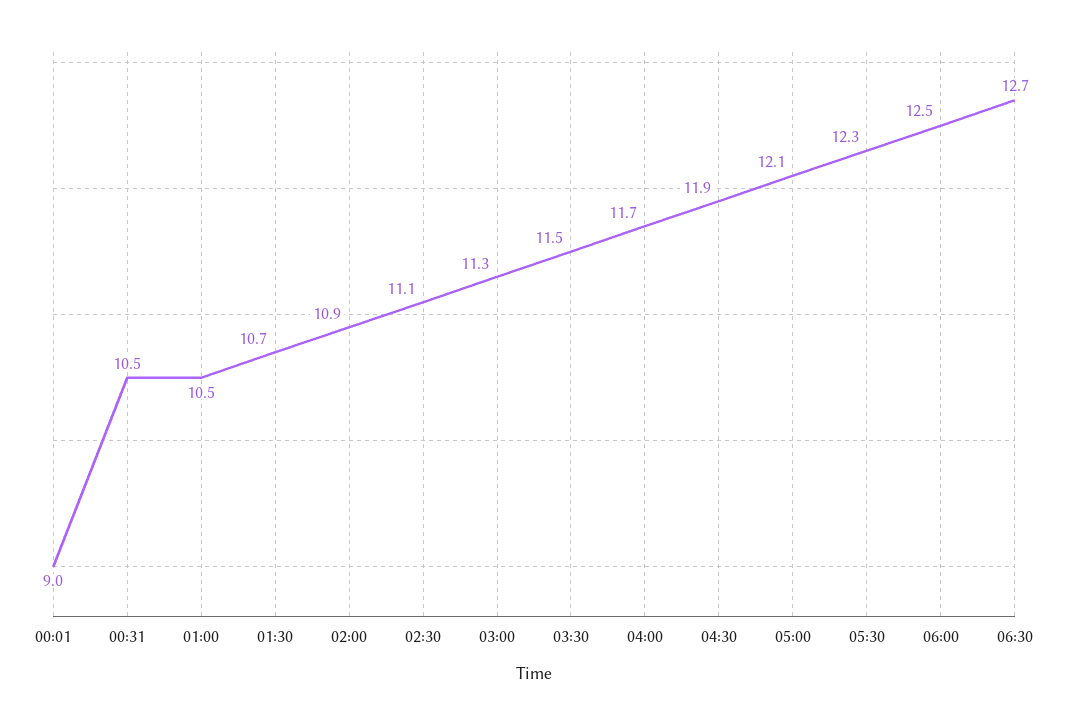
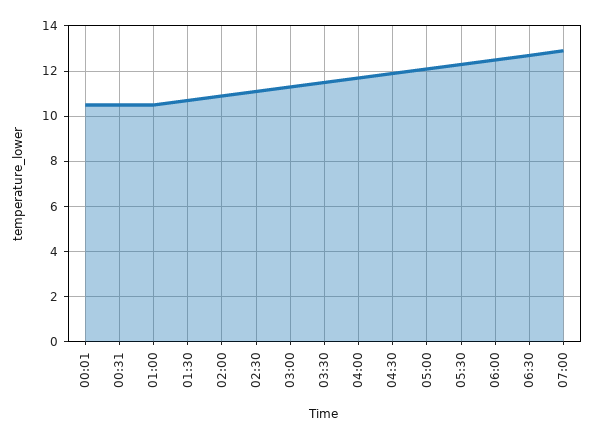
00:01: 9 -> 10.5
07:00: none -> 13

